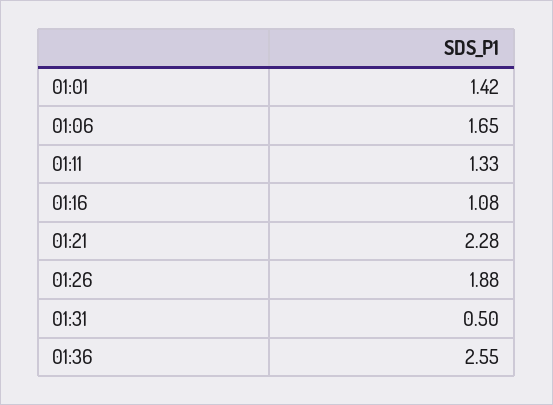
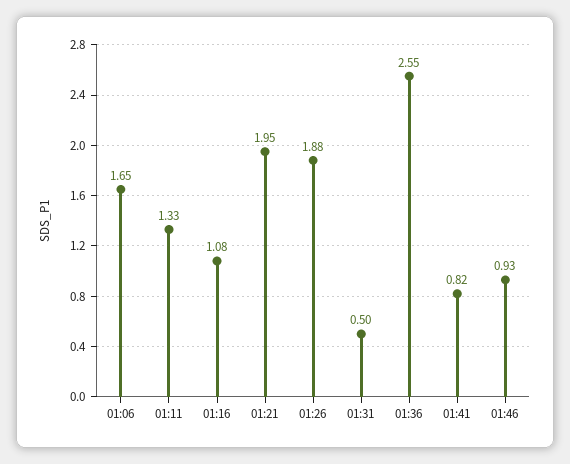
01:01: 1.42 -> none
01:21: 2.28 -> 1.95
01:41: none -> 0.82
01:46: none -> 0.93

